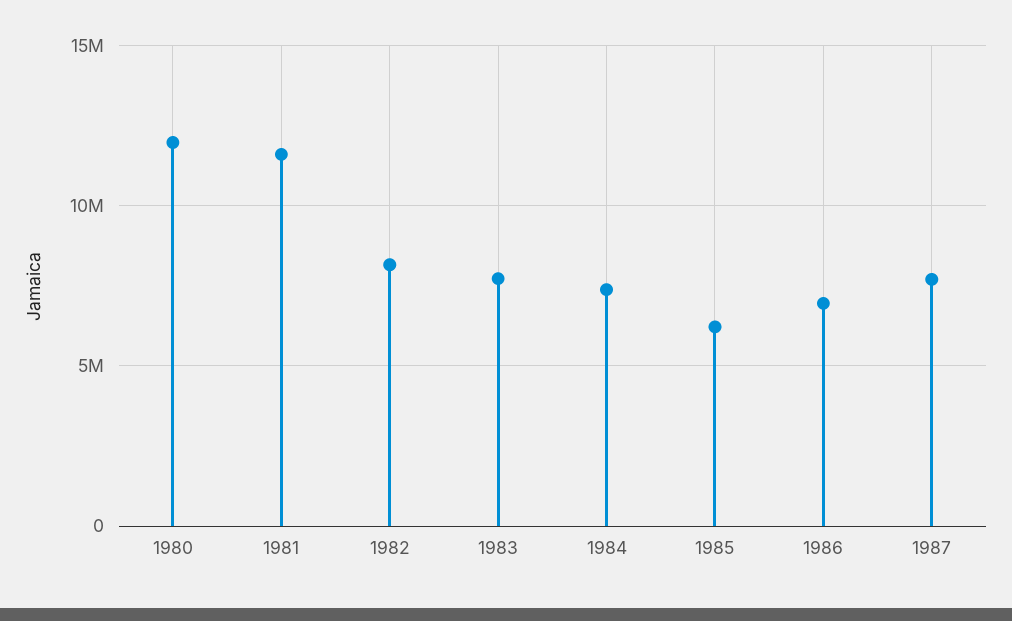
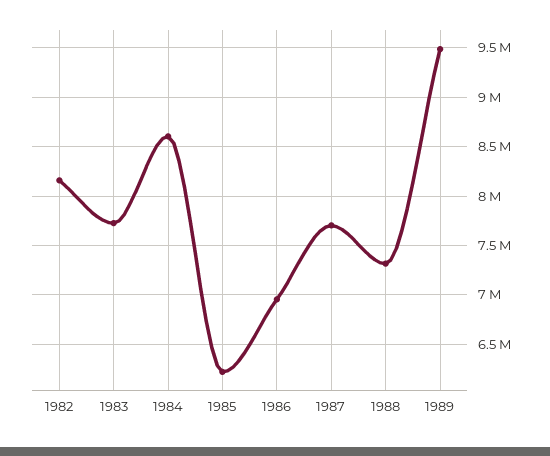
1980: 12000000 -> none
1981: 11500000 -> none
1984: 7500000 -> 8600000
1988: none -> 7300000
1989: none -> 9500000

